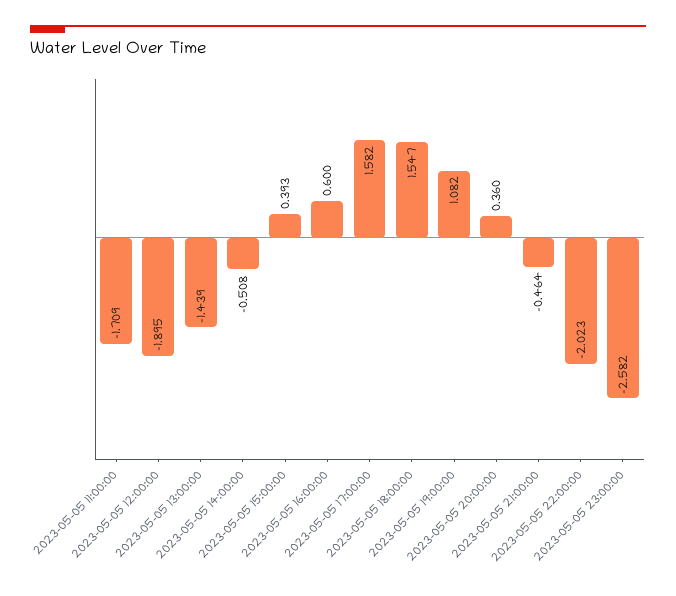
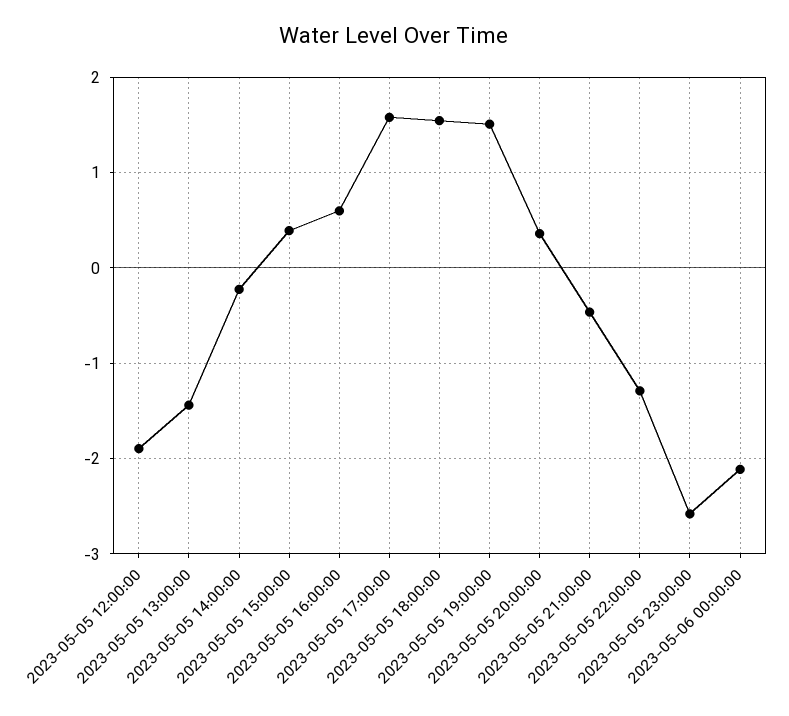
2023-05-05 11:00:00: -1.709 -> none
2023-05-05 14:00:00: -0.508 -> -0.2
2023-05-05 19:00:00: 1.082 -> 1.5
2023-05-05 22:00:00: -2.023 -> -1.3
2023-05-06 00:00:00: none -> -2.1

